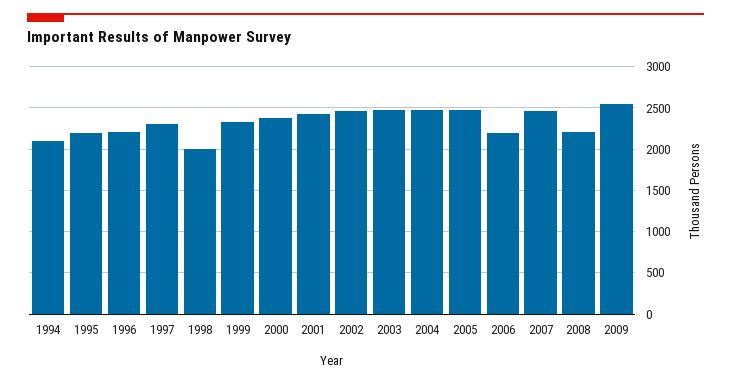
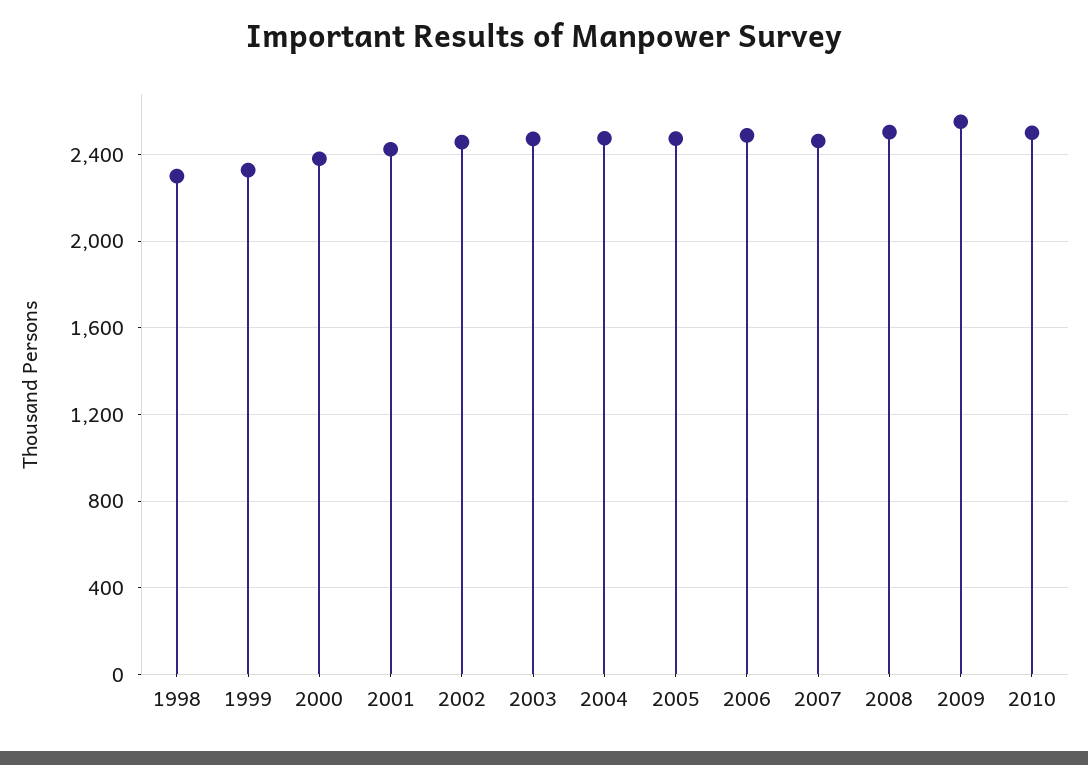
1994: 2100 -> none
1995: 2200 -> none
1996: 2200 -> none
1997: 2300 -> none
1998: 2000 -> 2300
2006: 2200 -> 2500
2008: 2200 -> 2500
2010: none -> 2500

